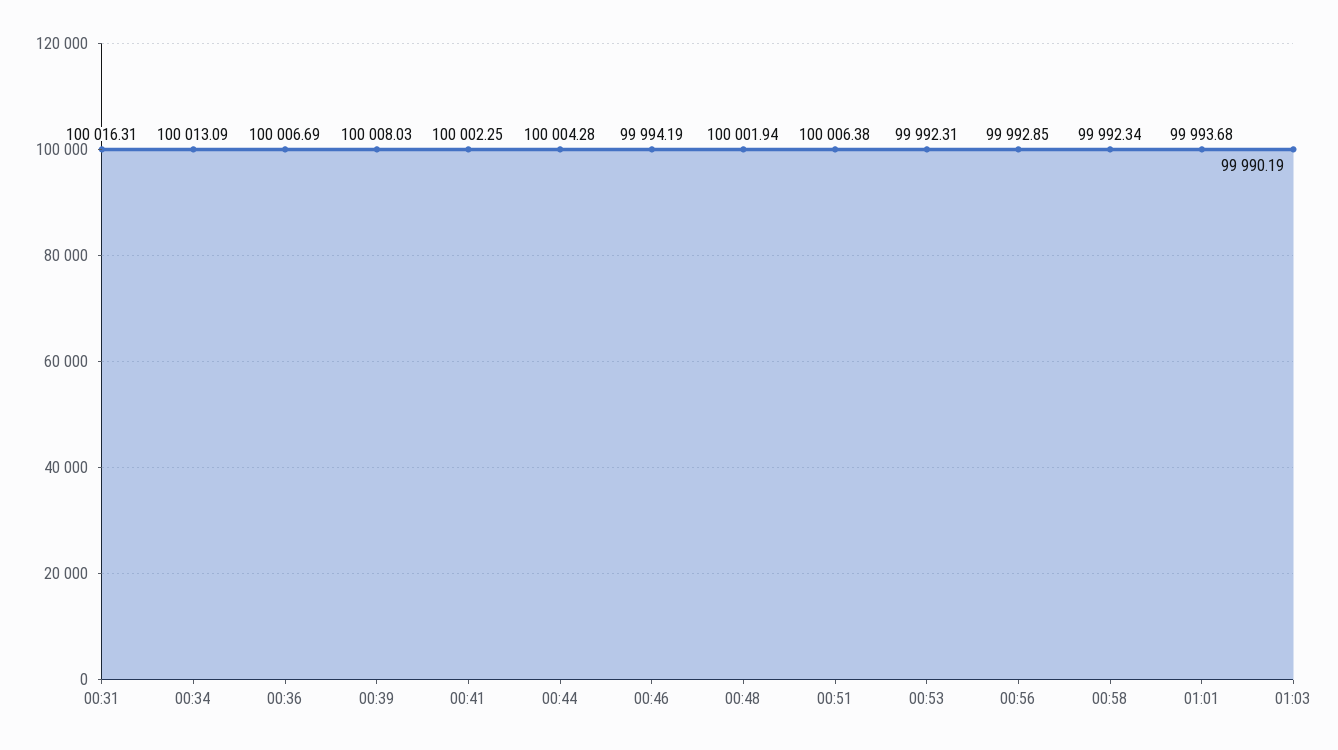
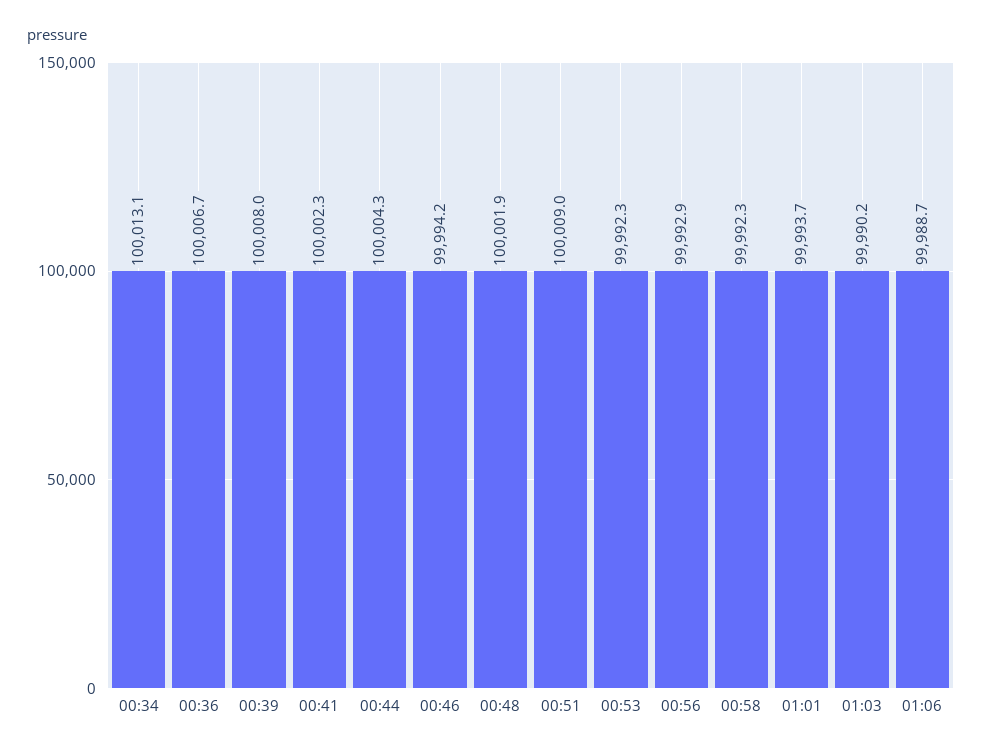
00:31: 100016.31 -> none
00:51: 100006.38 -> 100009
01:06: none -> 99988.7

